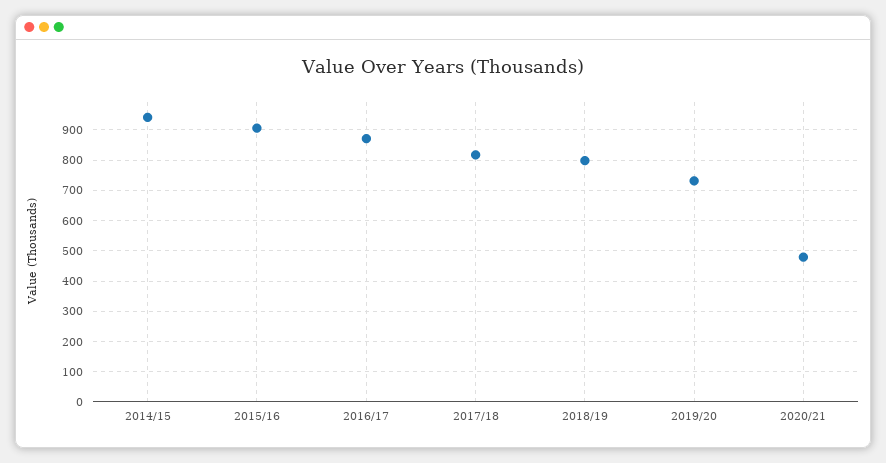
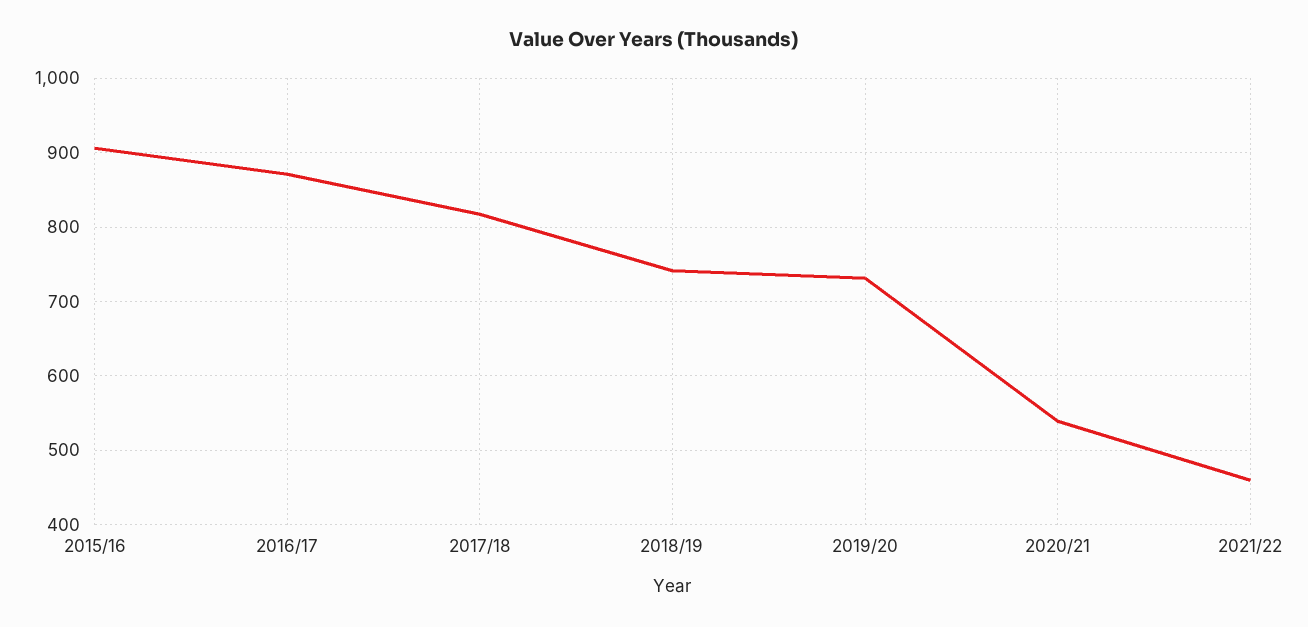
2014/15: 940 -> none
2018/19: 800 -> 740
2020/21: 480 -> 540
2021/22: none -> 460

